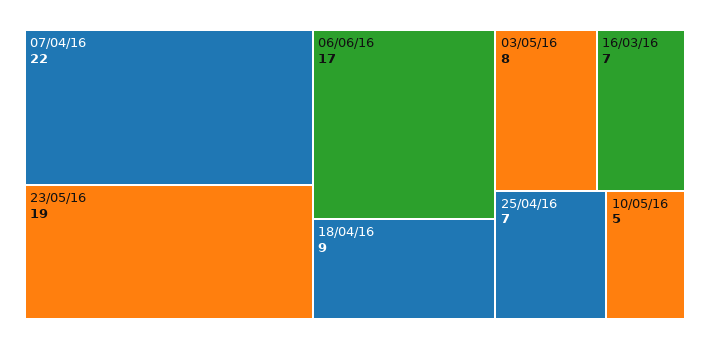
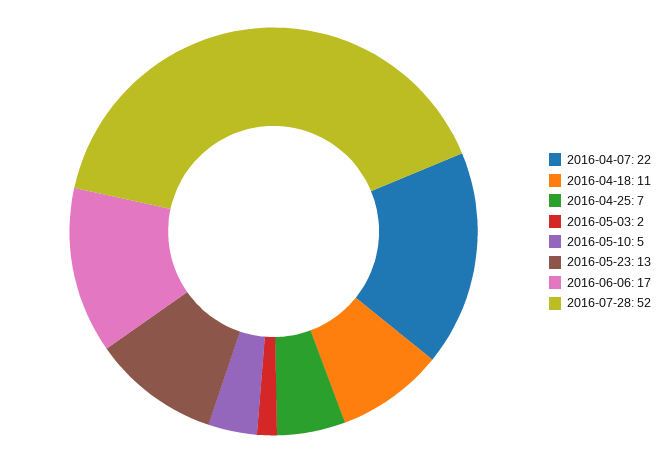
23/05/16: 19 -> 13
18/04/16: 9 -> 11
03/05/16: 8 -> 2
16/03/16: 7 -> none
2016-07-28: none -> 52

